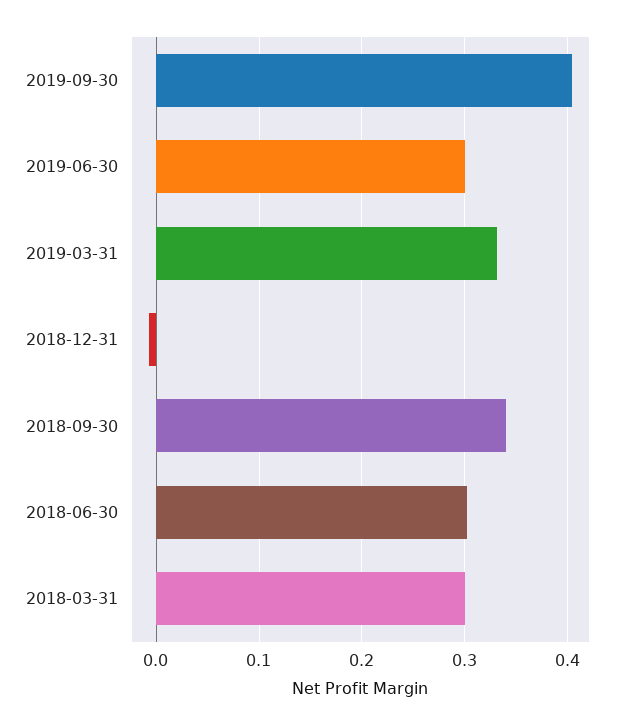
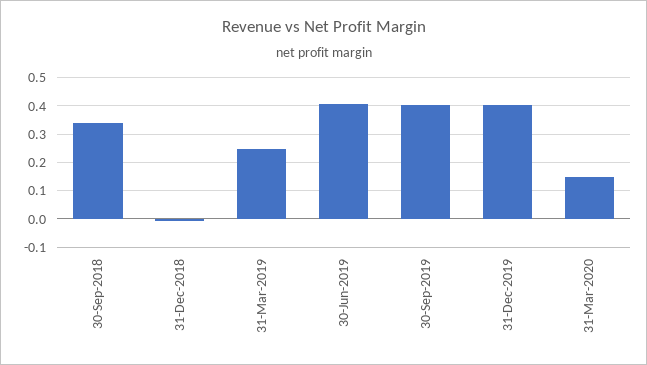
2019-06-30: 0.3 -> 0.4
2019-03-31: 0.33 -> 0.25
2018-06-30: 0.3 -> none
2018-03-31: 0.3 -> none
31-Dec-2019: none -> 0.4
31-Mar-2020: none -> 0.15

